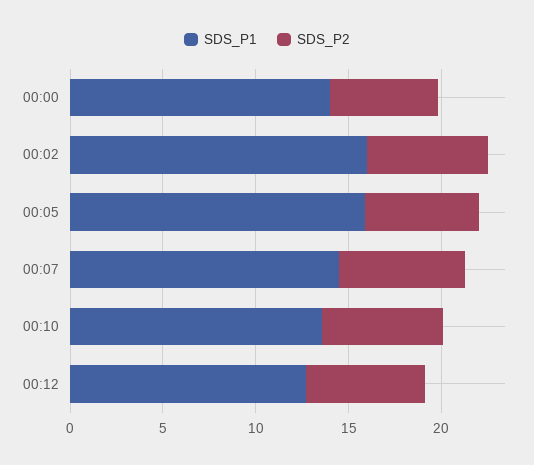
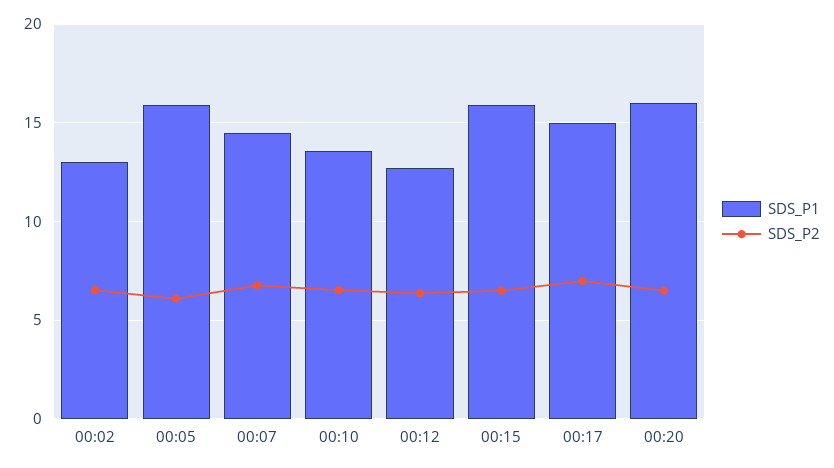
SDS_P1, 00:00: 14 -> none
SDS_P2, 00:00: 6 -> none
SDS_P1, 00:02: 16 -> 13
SDS_P1, 00:15: none -> 16
SDS_P2, 00:15: none -> 6.5
SDS_P1, 00:17: none -> 15
SDS_P2, 00:17: none -> 7
SDS_P1, 00:20: none -> 16
SDS_P2, 00:20: none -> 6.5

